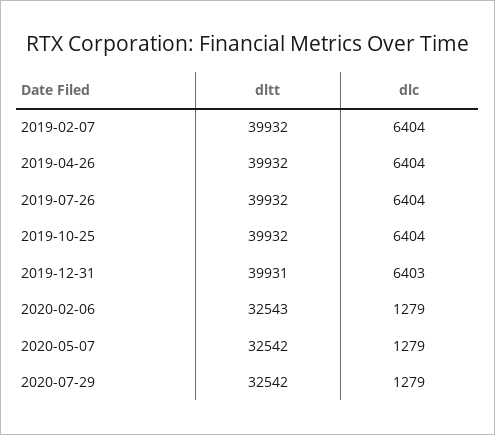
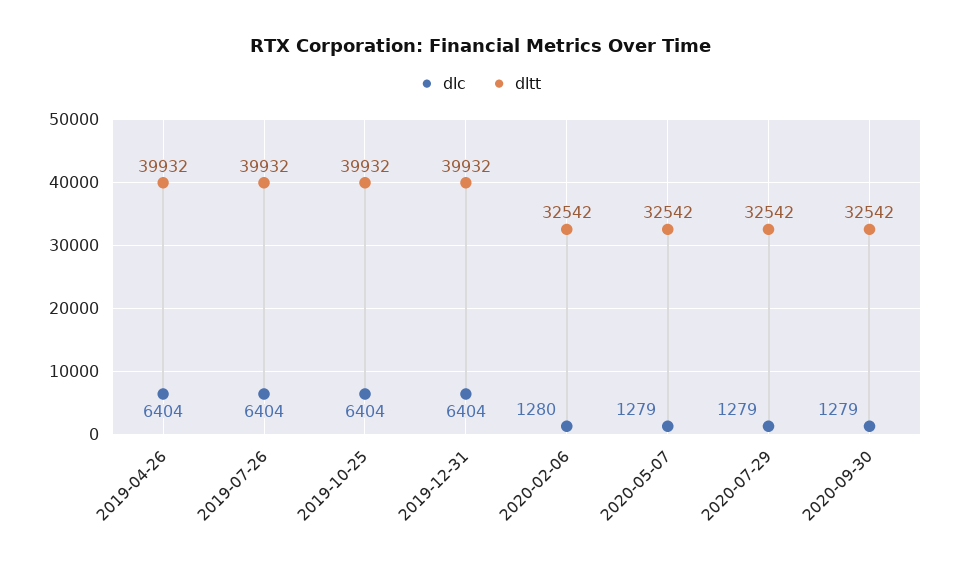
dltt, 2019-02-07: 39932 -> none
dlc, 2019-02-07: 6404 -> none
dltt, 2019-12-31: 39931 -> 39932
dlc, 2019-12-31: 6403 -> 6404
dltt, 2020-02-06: 32543 -> 32542
dlc, 2020-02-06: 1279 -> 1280
dlc, 2020-09-30: none -> 1279
dltt, 2020-09-30: none -> 32542

